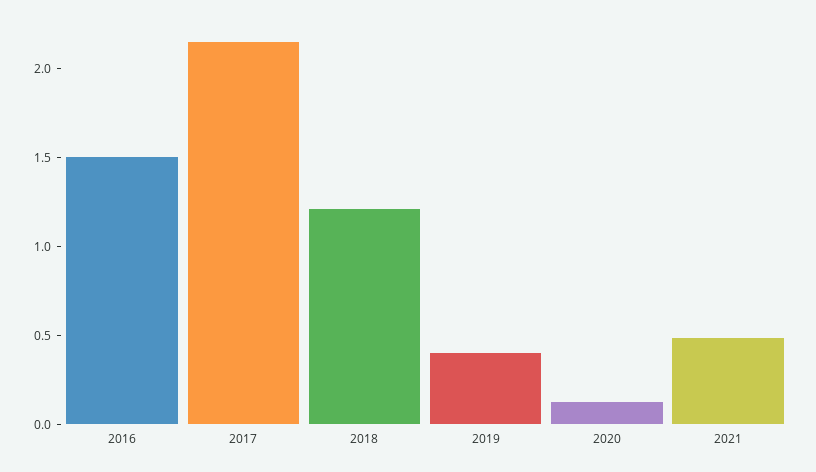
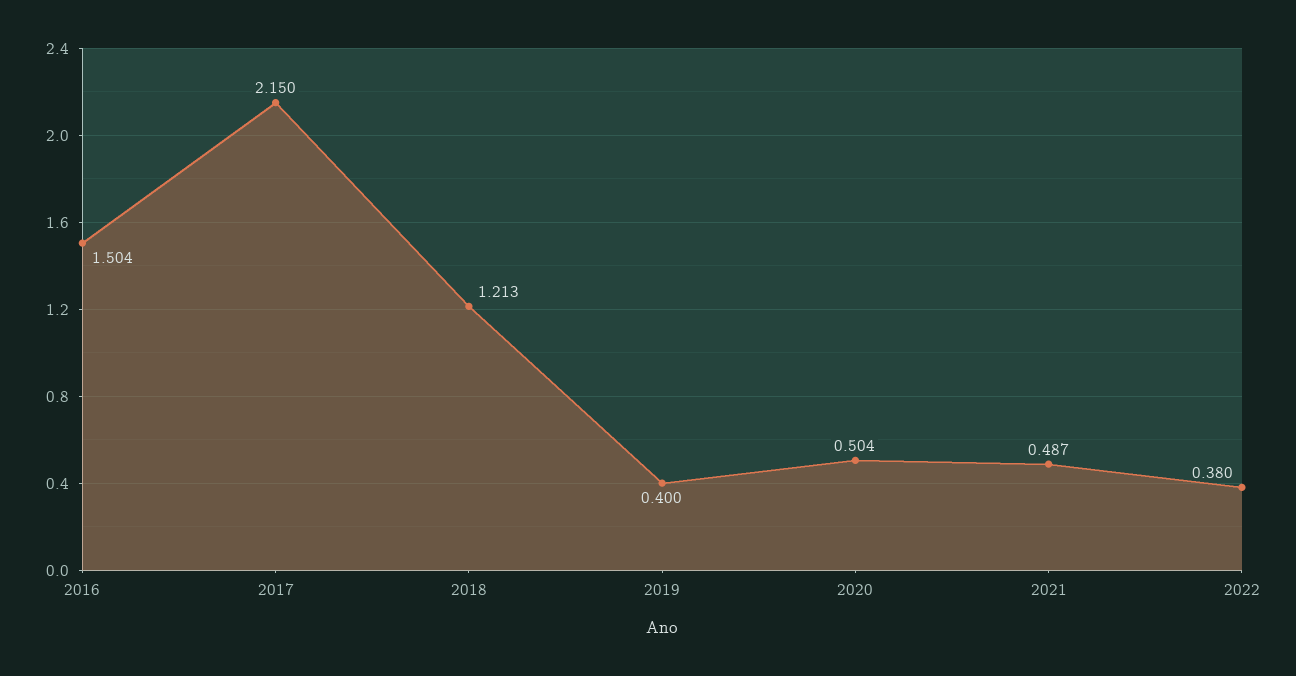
2020: 0.1 -> 0.504
2022: none -> 0.38

